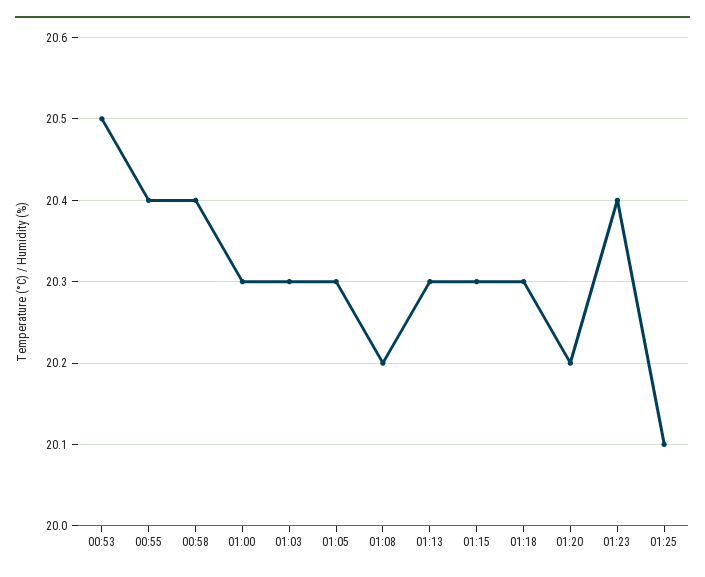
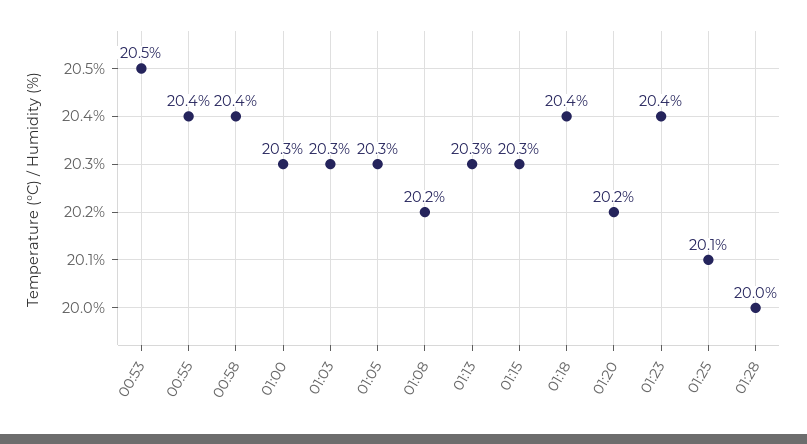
01:18: 20.3 -> 20.4
01:28: none -> 20

